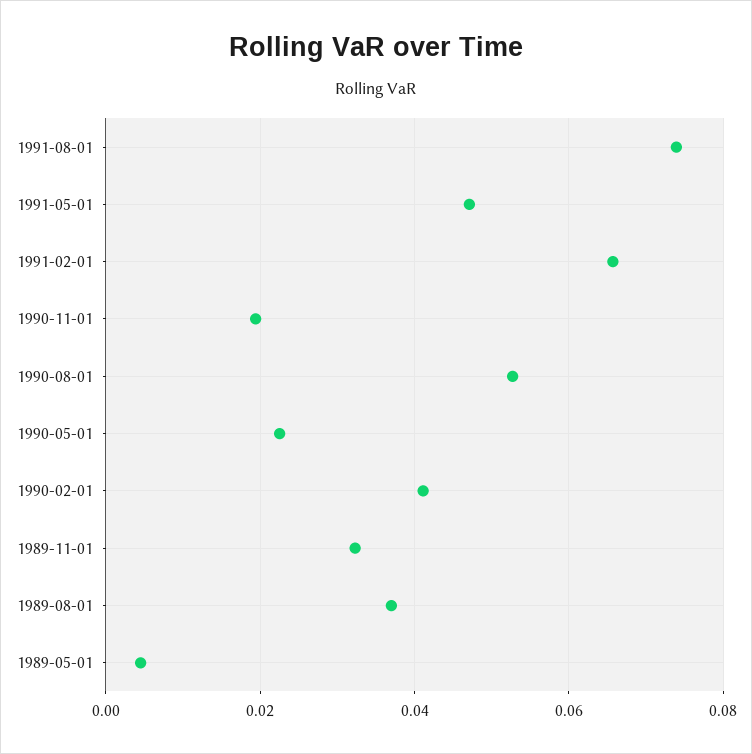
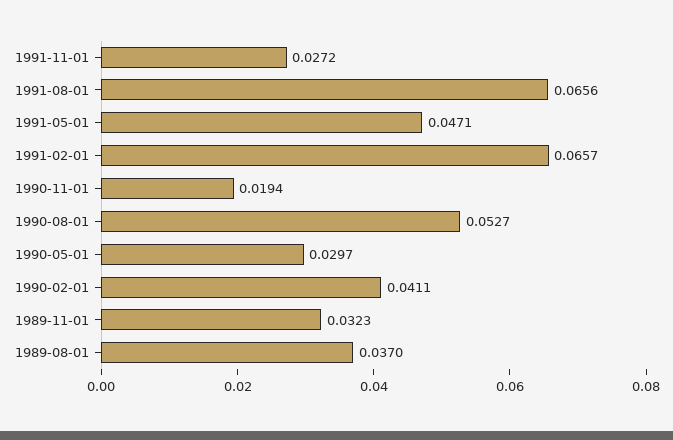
1991-08-01: 0.074 -> 0.0656
1990-05-01: 0.022 -> 0.0297
1989-05-01: 0.004 -> none
1991-11-01: none -> 0.0272

